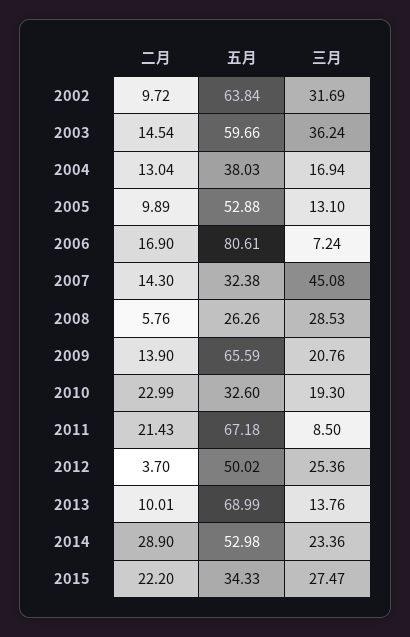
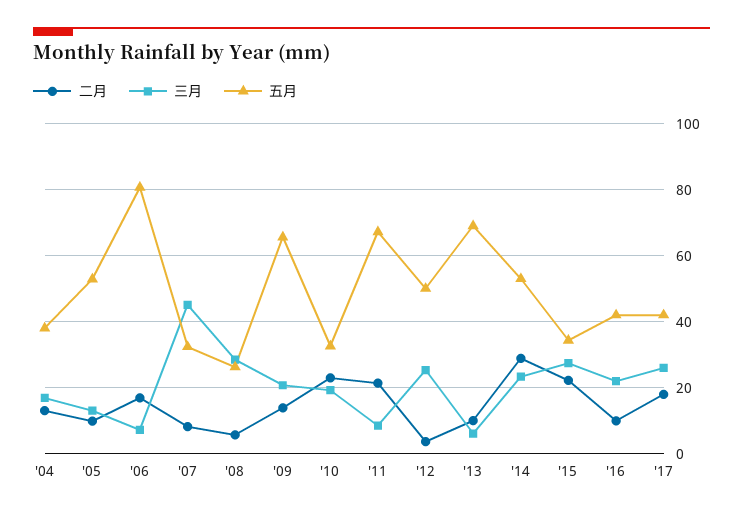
二月, 2002: 9.72 -> none
五月, 2002: 63.84 -> none
三月, 2002: 31.69 -> none
二月, 2003: 14.54 -> none
五月, 2003: 59.66 -> none
三月, 2003: 36.24 -> none
二月, 2007: 14.3 -> 8
三月, 2013: 13.76 -> 6
二月, '16: none -> 10
三月, '16: none -> 22
五月, '16: none -> 42
二月, '17: none -> 18
三月, '17: none -> 26
五月, '17: none -> 42

